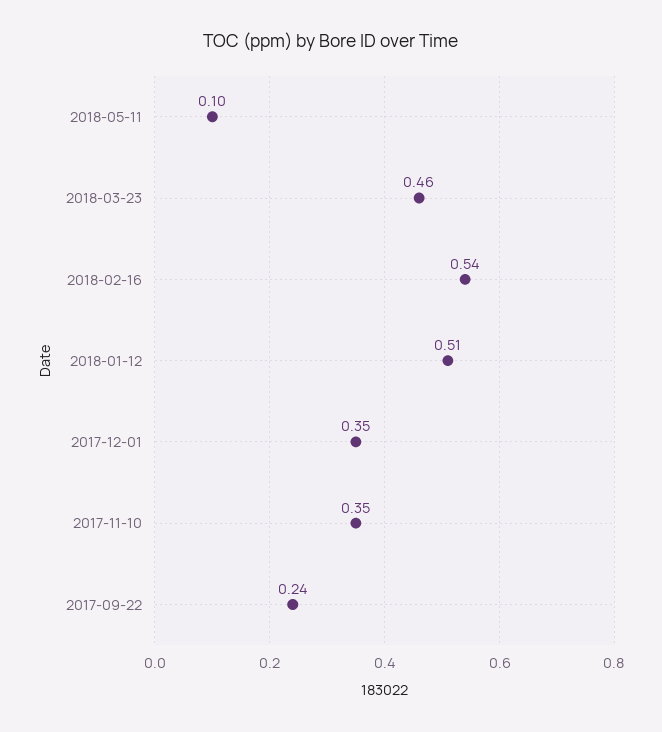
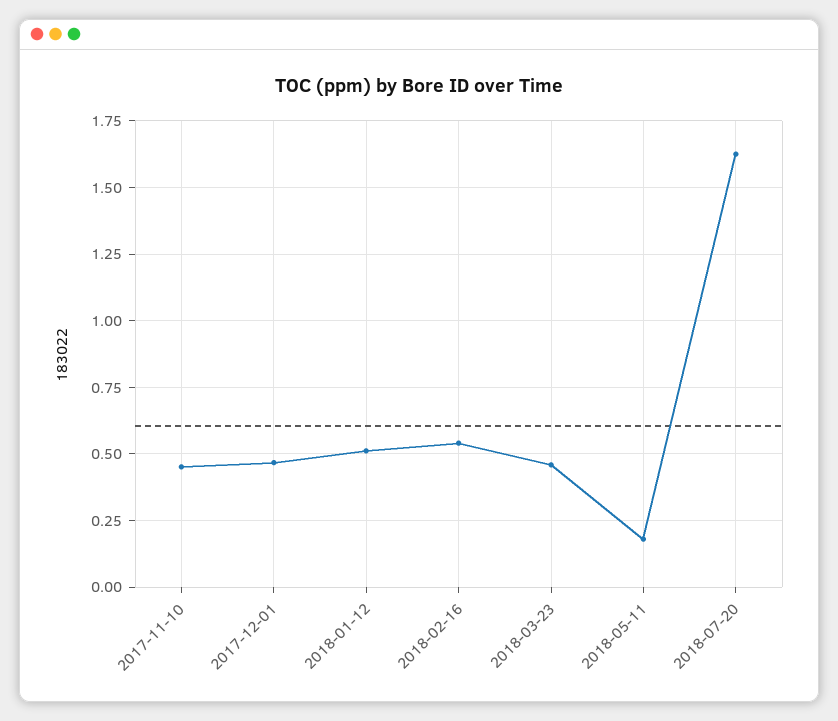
2018-05-11: 0.1 -> 0.175
2017-12-01: 0.35 -> 0.475
2017-11-10: 0.35 -> 0.45
2017-09-22: 0.24 -> none
2018-07-20: none -> 1.625

